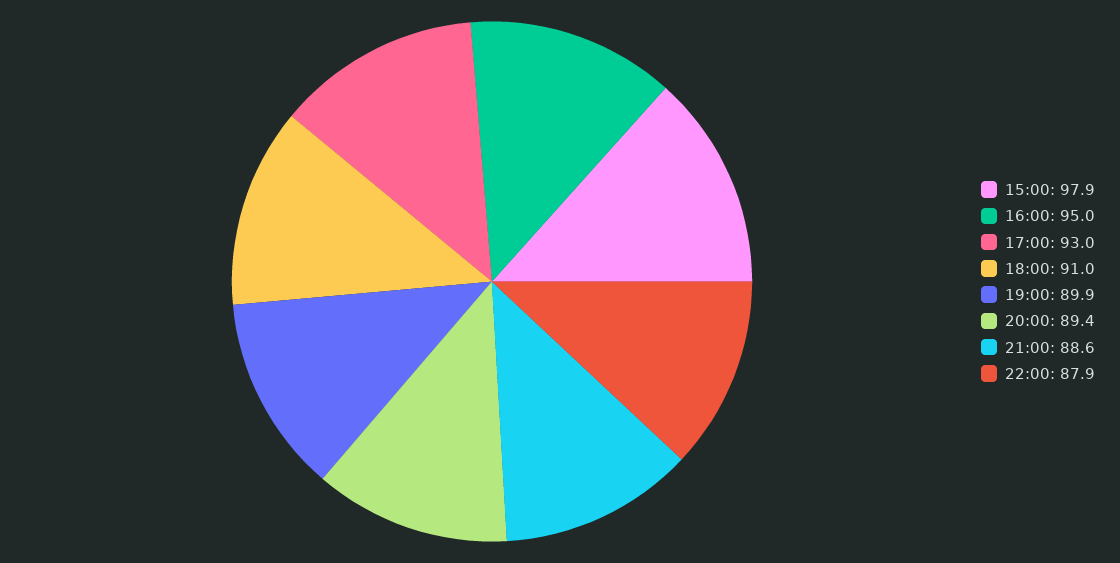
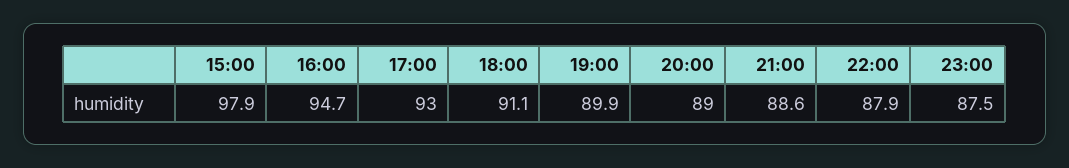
16:00: 95 -> 94.7
18:00: 91 -> 91.1
20:00: 89.4 -> 89
23:00: none -> 87.5

